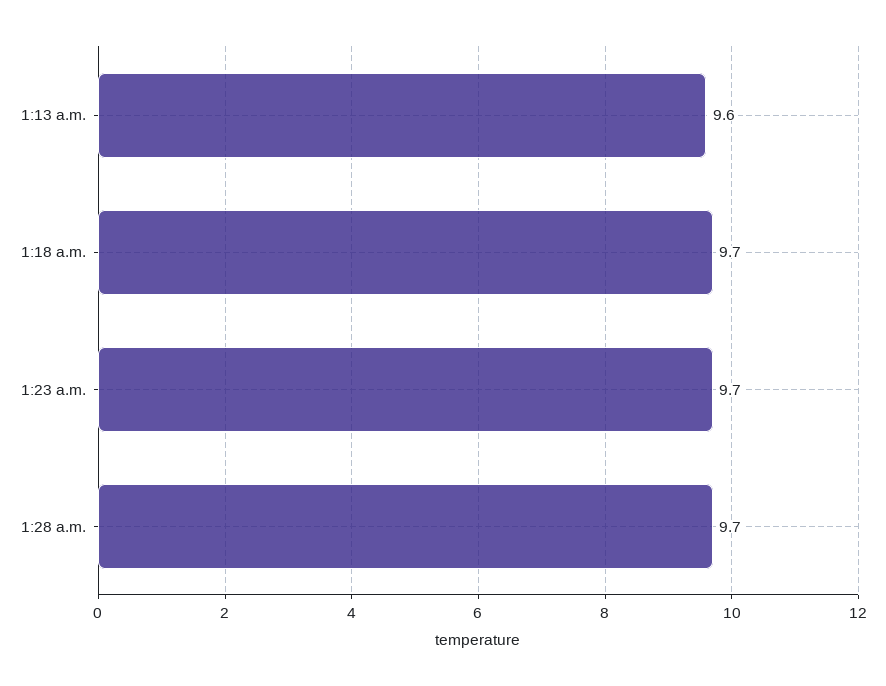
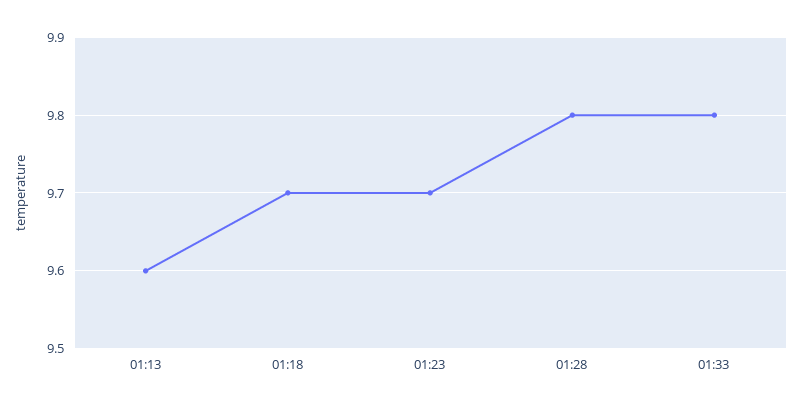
1:28 a.m.: 9.7 -> 9.8
01:33: none -> 9.8

